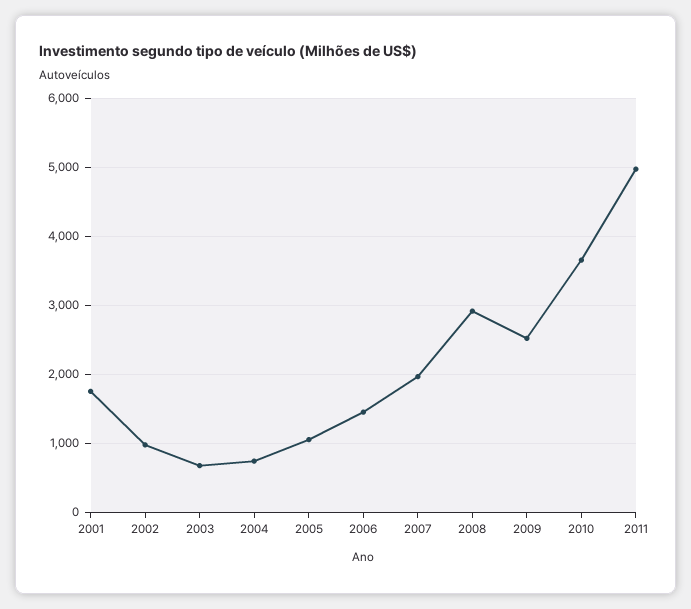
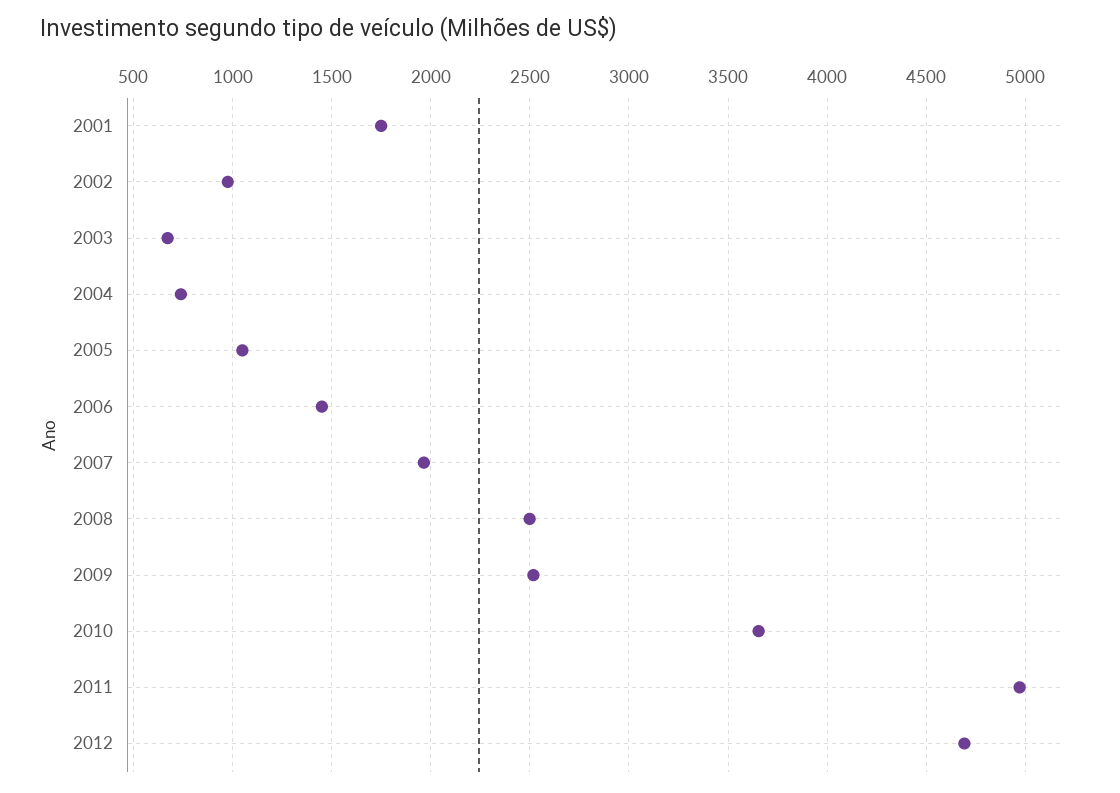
2008: 2900 -> 2500
2012: none -> 4700

